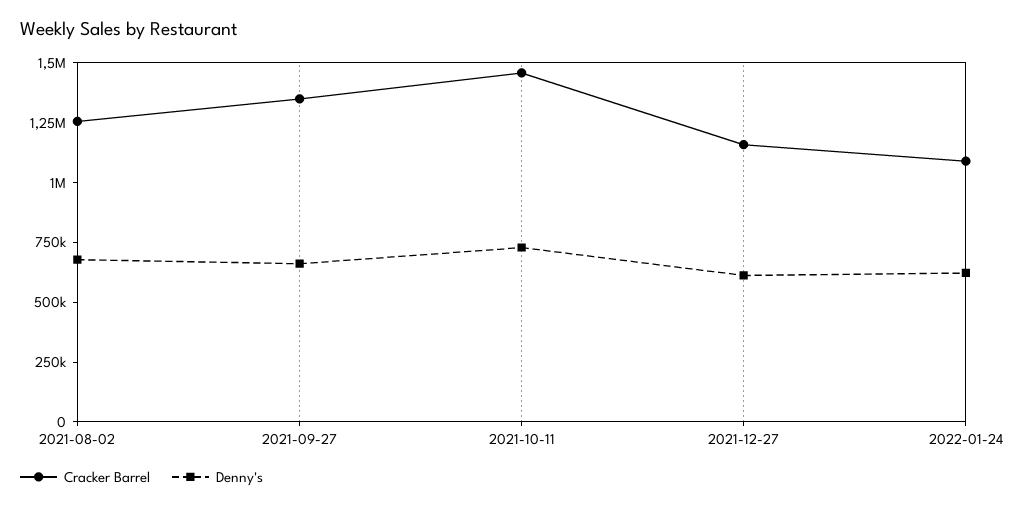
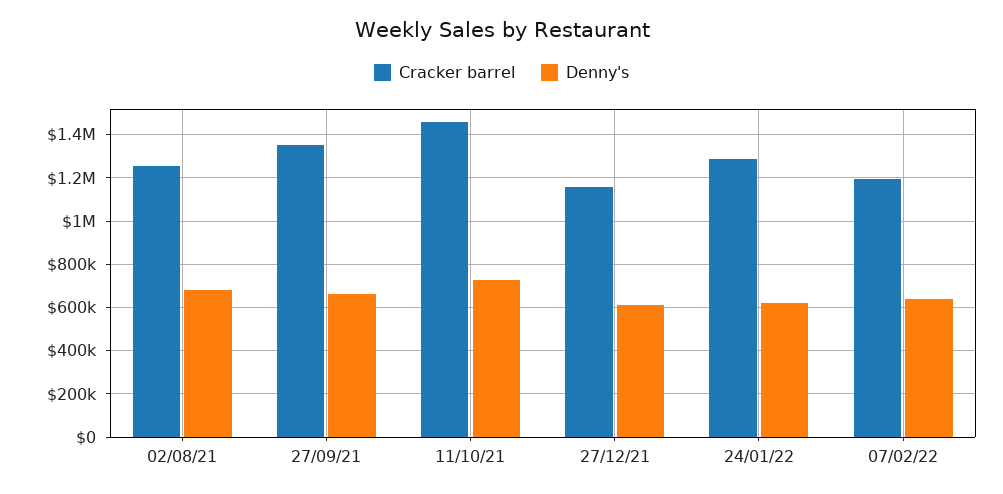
Cracker Barrel, 2022-01-24: 1100000 -> 1300000
Cracker Barrel, 07/02/22: none -> 1200000
Denny's, 07/02/22: none -> 650000

